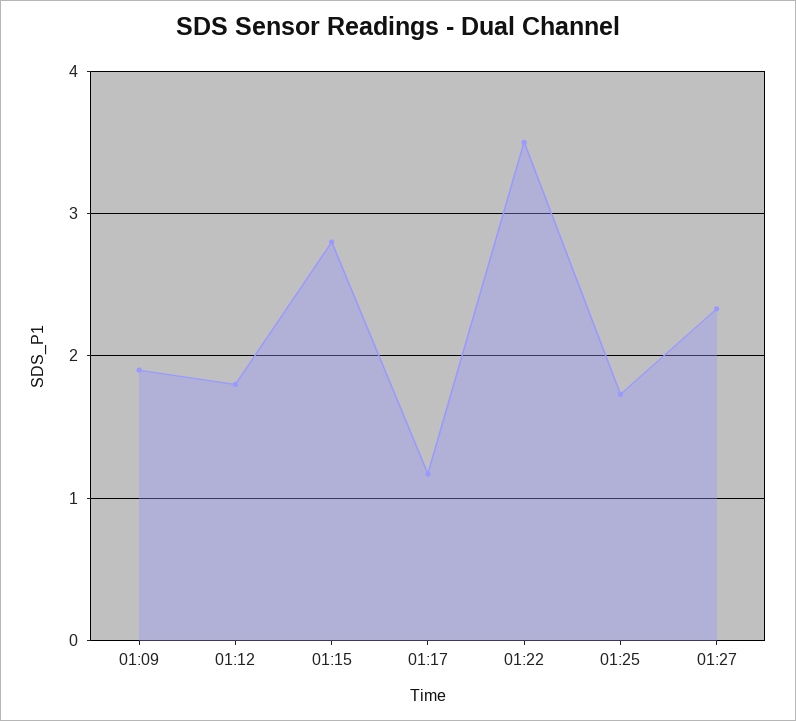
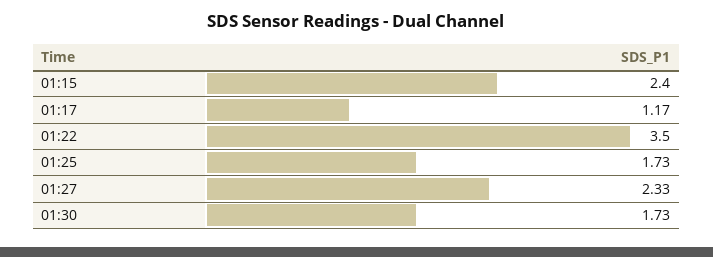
01:09: 1.9 -> none
01:12: 1.8 -> none
01:15: 2.8 -> 2.4
01:30: none -> 1.73

